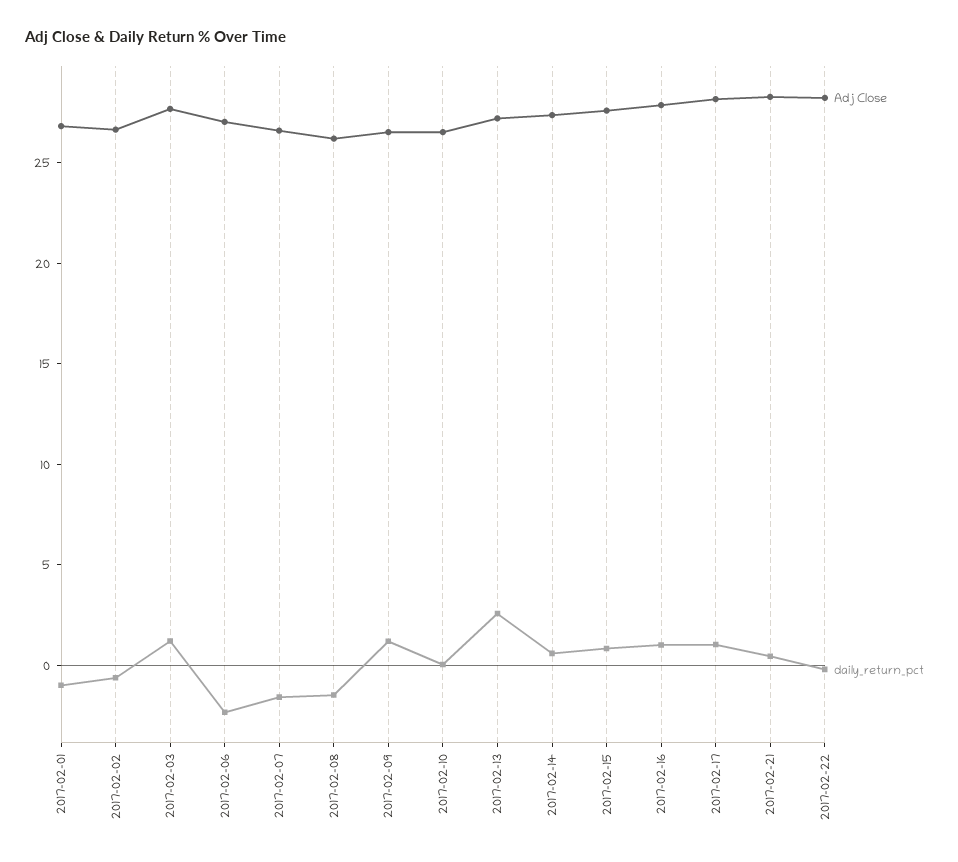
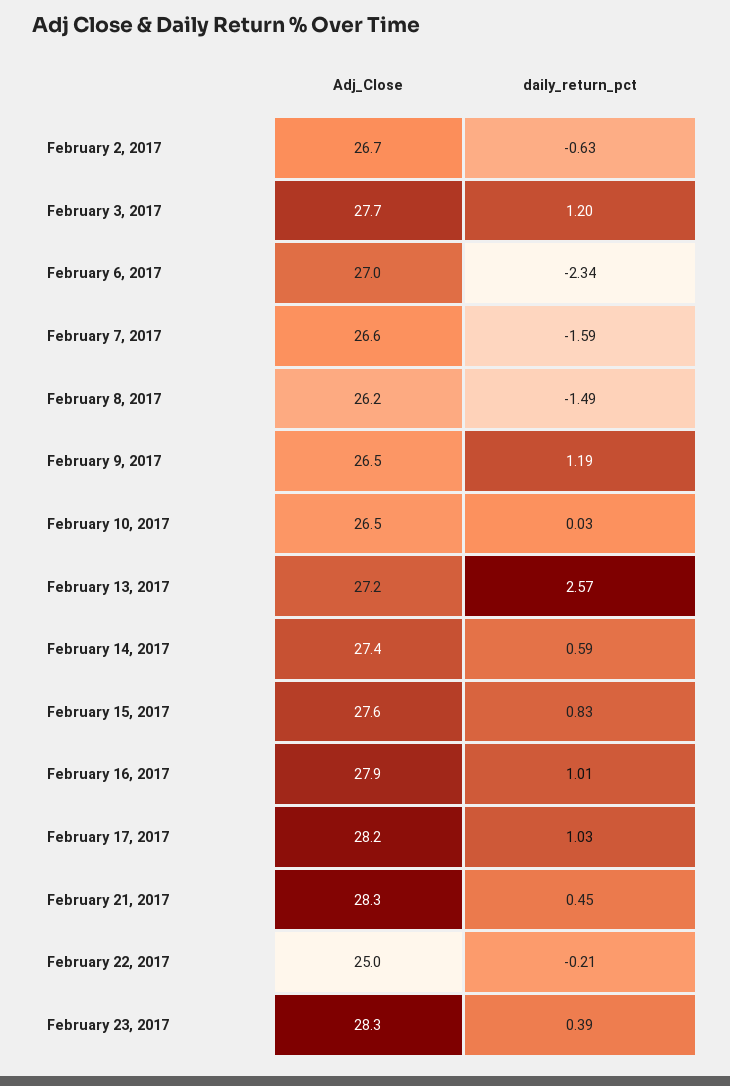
Adj Close, 2017-02-01: 27 -> none
daily_return_pct, 2017-02-01: -1 -> none
Adj Close, 2017-02-22: 28 -> 25
Adj Close, February 23, 2017: none -> 28.3
daily_return_pct, February 23, 2017: none -> 0.39

